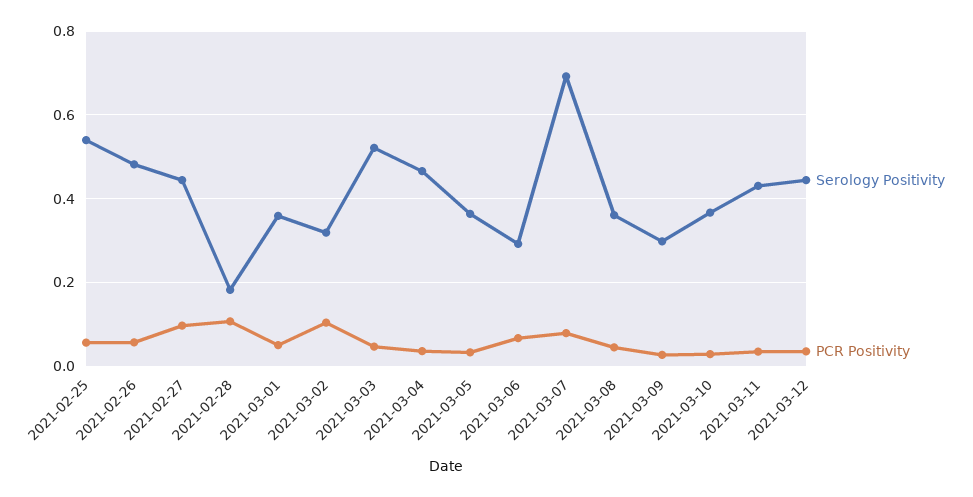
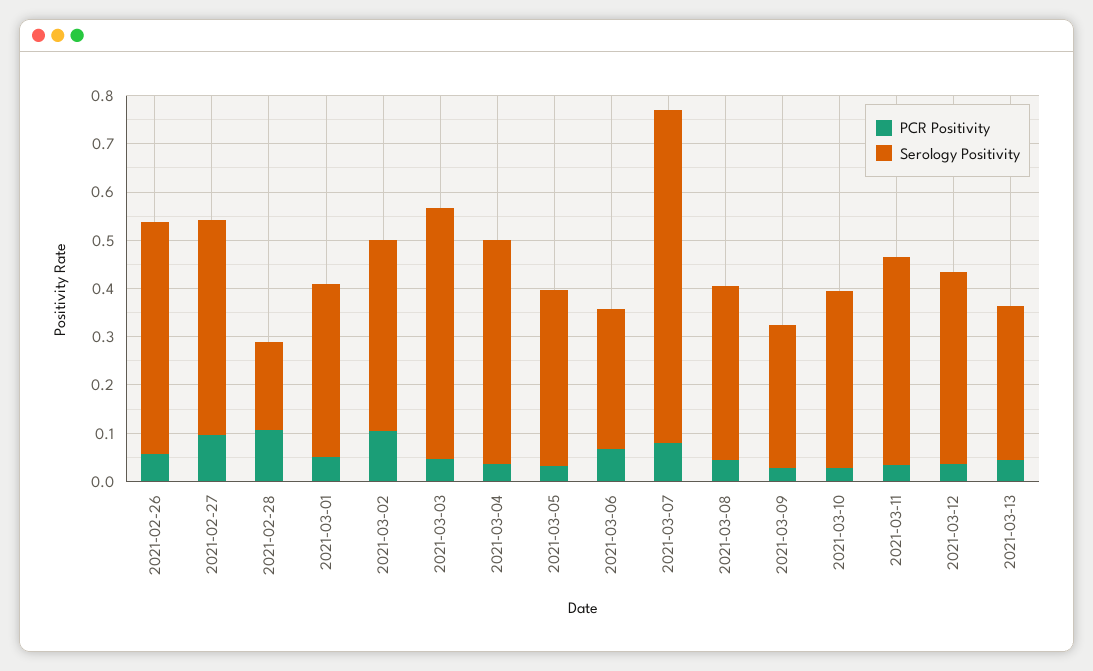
Serology Positivity, 2021-02-25: 0.54 -> none
PCR Positivity, 2021-02-25: 0.06 -> none
Serology Positivity, 2021-03-02: 0.32 -> 0.4
Serology Positivity, 2021-03-12: 0.44 -> 0.4
PCR Positivity, 2021-03-13: none -> 0.04
Serology Positivity, 2021-03-13: none -> 0.32

